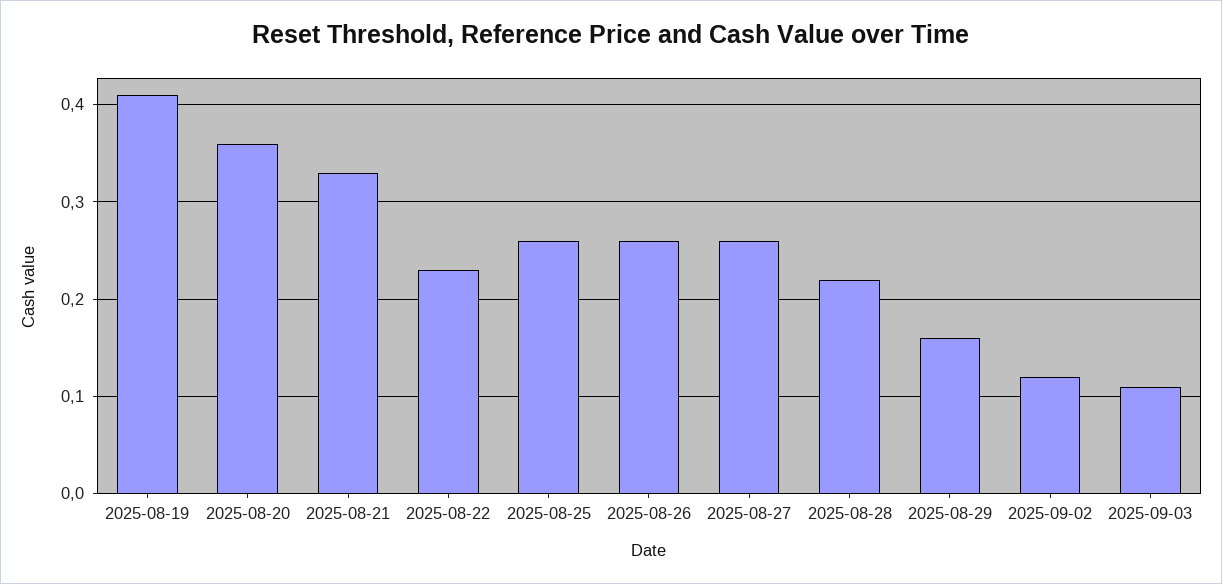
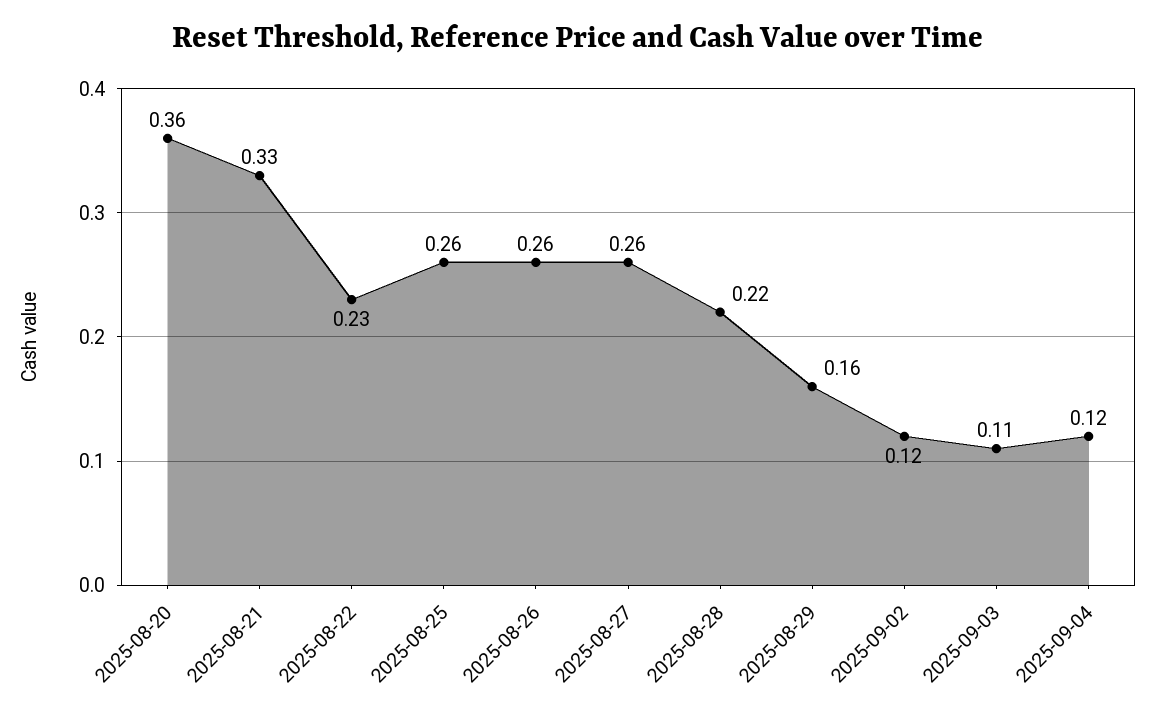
2025-08-19: 0.41 -> none
2025-09-04: none -> 0.12

